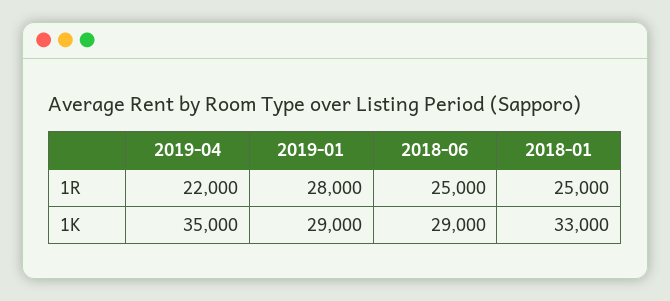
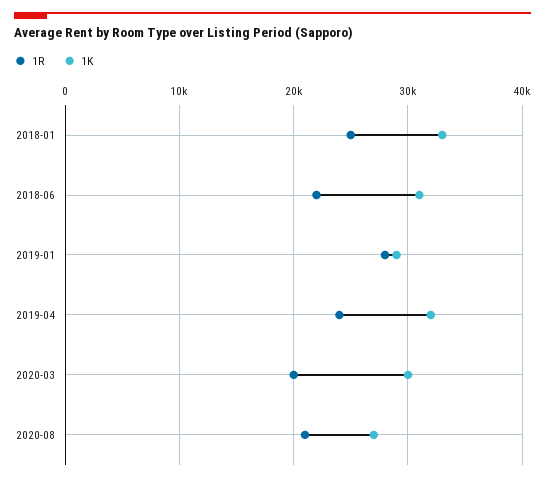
1R, 2019-04: 22000 -> 24000
1R, 2018-06: 25000 -> 22000
1K, 2019-04: 35000 -> 32000
1K, 2018-06: 29000 -> 31000
1R, 2020-03: none -> 20000
1K, 2020-03: none -> 30000
1R, 2020-08: none -> 21000
1K, 2020-08: none -> 27000

